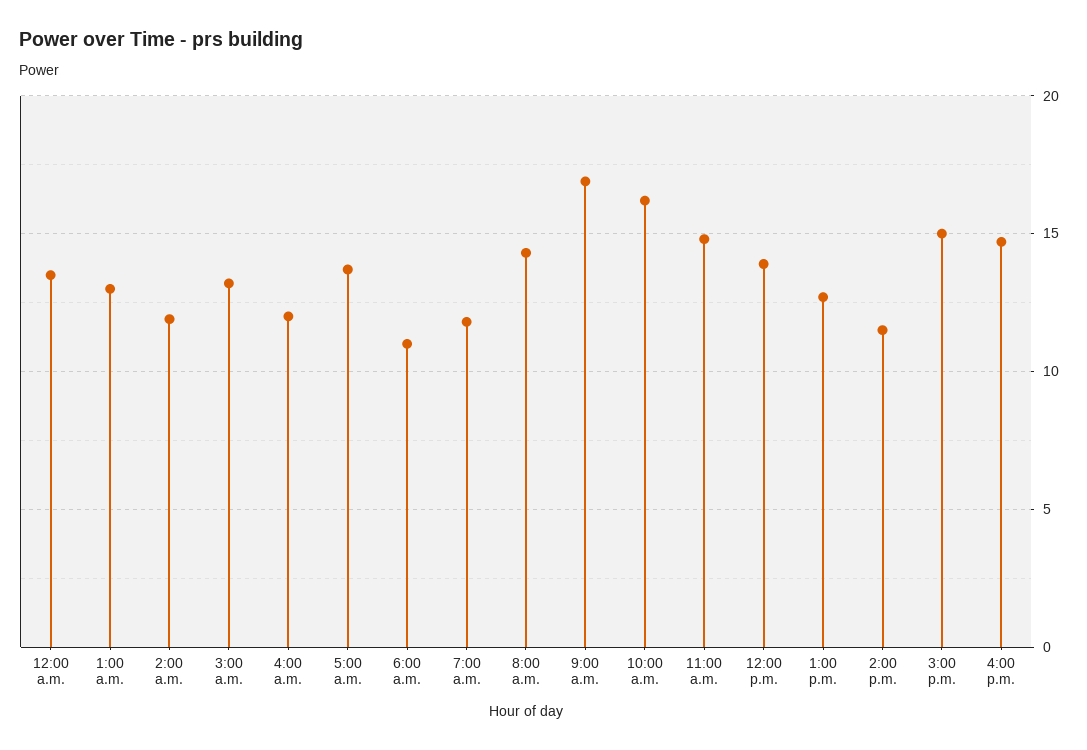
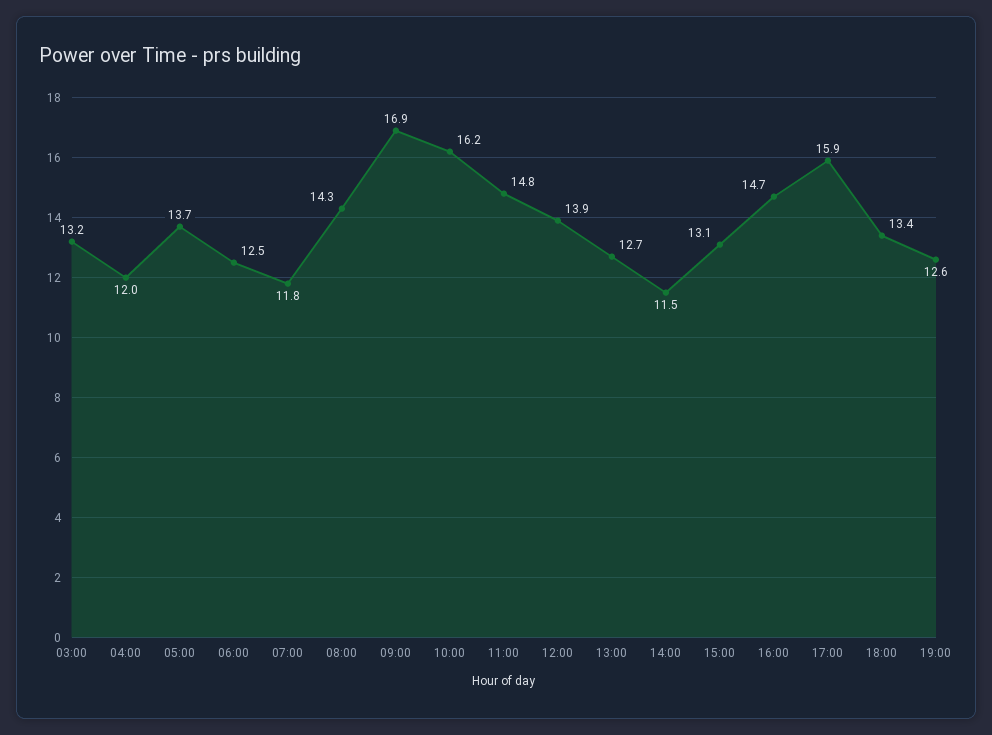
12:00 a.m.: 13.5 -> none
1:00 a.m.: 13 -> none
2:00 a.m.: 12 -> none
6:00 a.m.: 11 -> 12.5
3:00 p.m.: 15 -> 13.1
17:00: none -> 15.9
18:00: none -> 13.4
19:00: none -> 12.6

